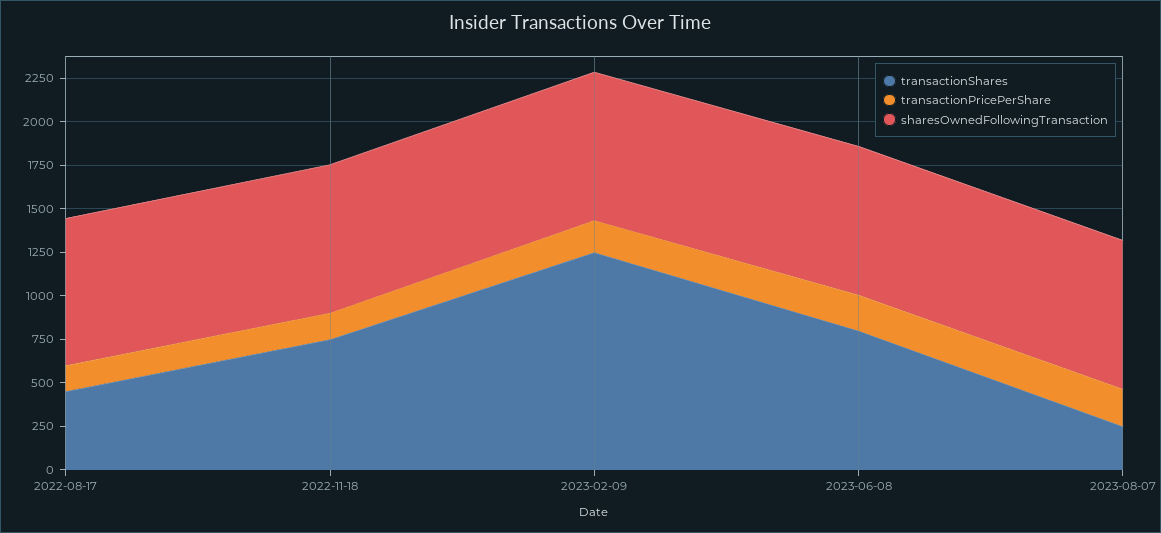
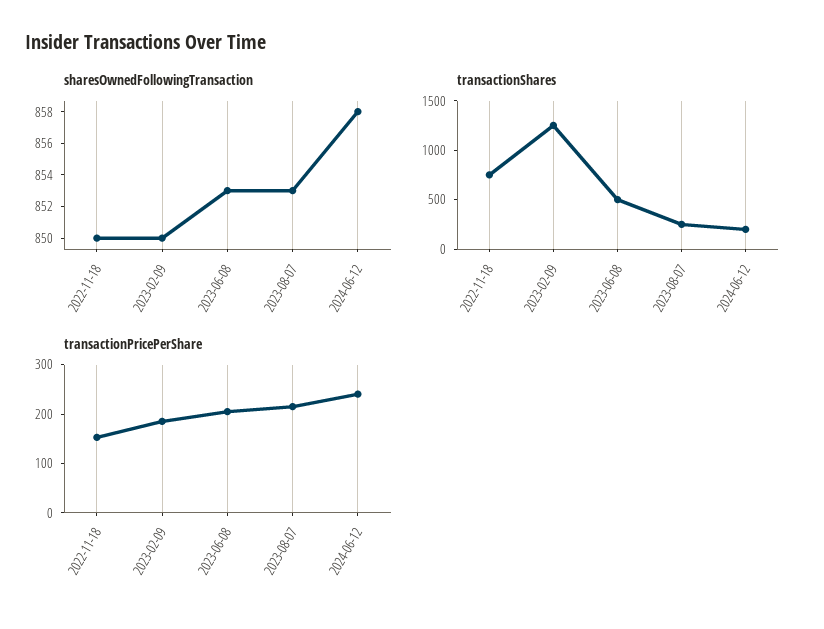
transactionShares, 2022-08-17: 450 -> none
transactionPricePerShare, 2022-08-17: 150 -> none
sharesOwnedFollowingTransaction, 2022-08-17: 850 -> none
transactionShares, 2023-06-08: 800 -> 500
sharesOwnedFollowingTransaction, 2024-06-12: none -> 858
transactionShares, 2024-06-12: none -> 200
transactionPricePerShare, 2024-06-12: none -> 240

